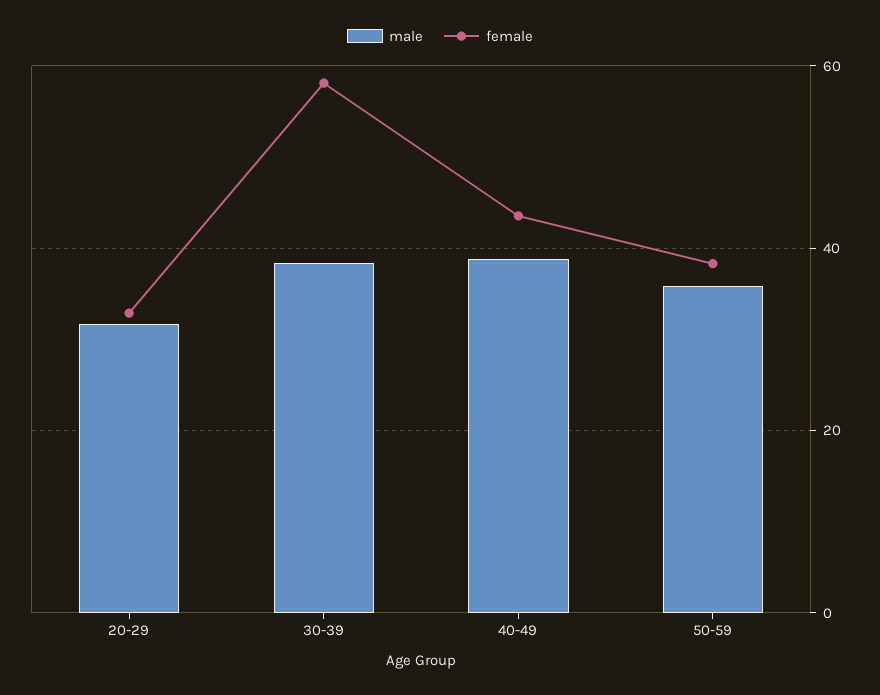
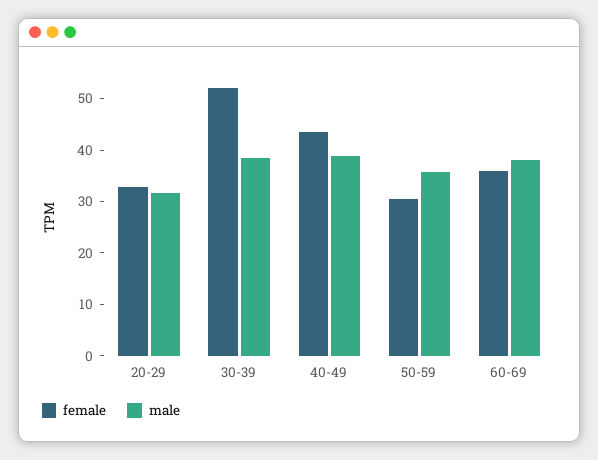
female, 30-39: 58 -> 52
female, 50-59: 38 -> 30
female, 60-69: none -> 36
male, 60-69: none -> 38

